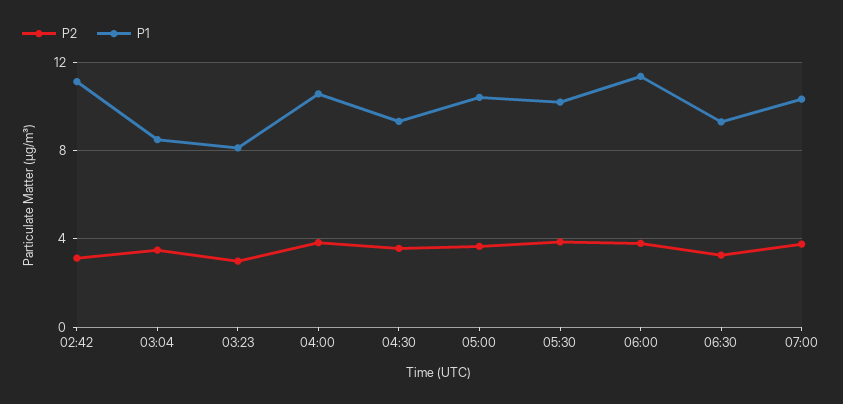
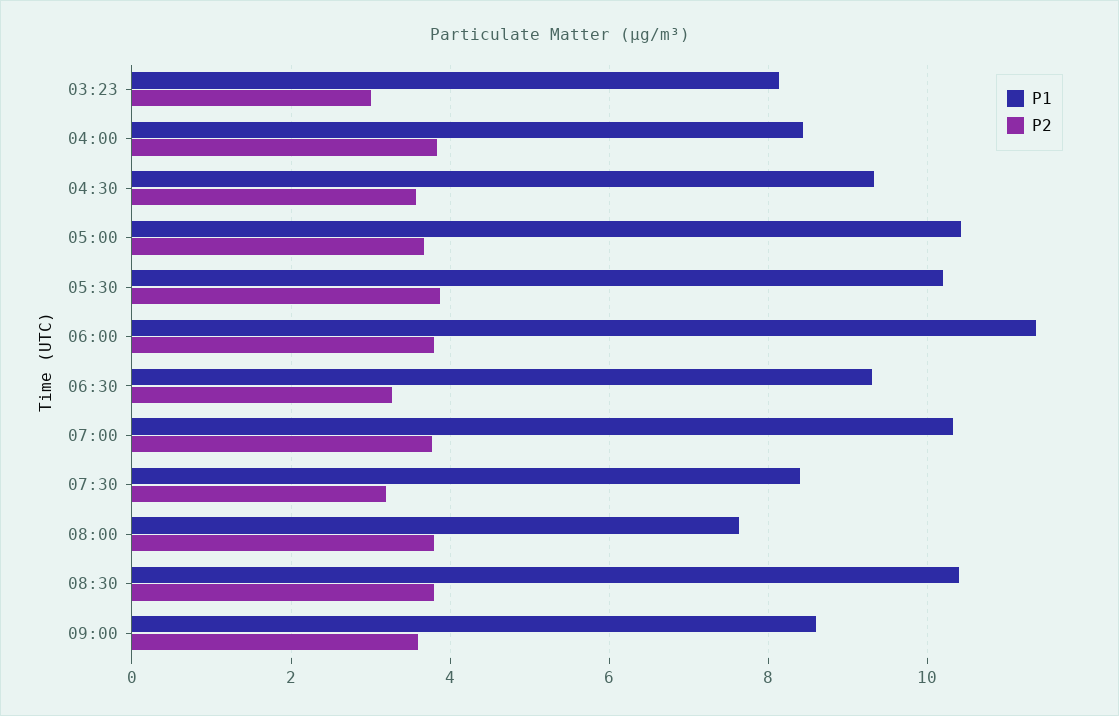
P2, 02:42: 3 -> none
P1, 02:42: 11 -> none
P2, 03:04: 3.5 -> none
P1, 03:04: 8.5 -> none
P1, 04:00: 10.5 -> 8.4
P1, 07:30: none -> 8.4
P2, 07:30: none -> 3.2
P1, 08:00: none -> 7.6
P2, 08:00: none -> 3.8
P1, 08:30: none -> 10.4
P2, 08:30: none -> 3.8
P1, 09:00: none -> 8.6
P2, 09:00: none -> 3.6

